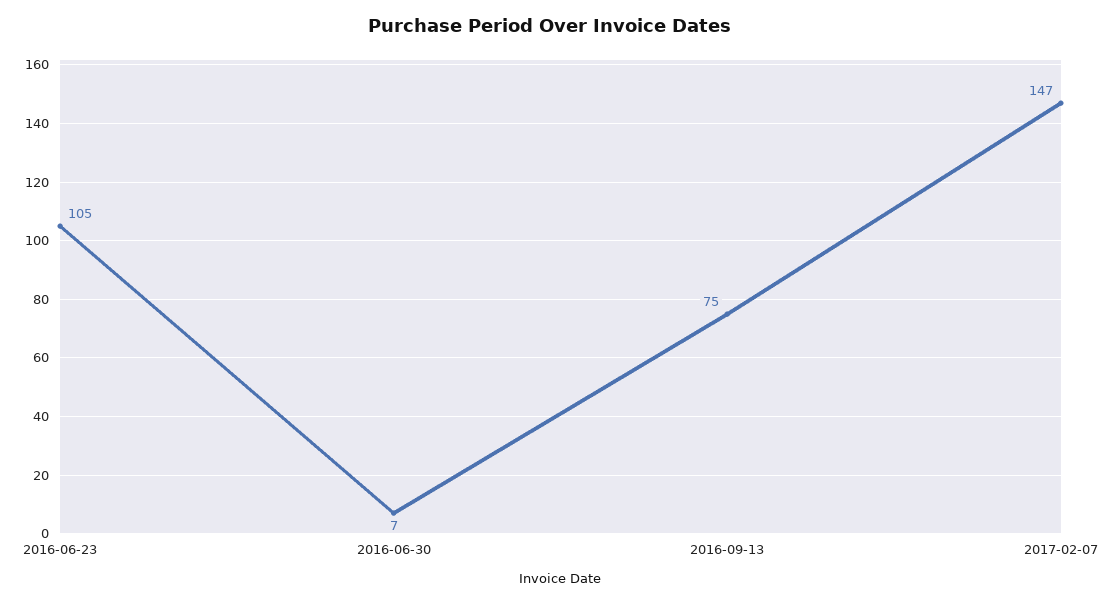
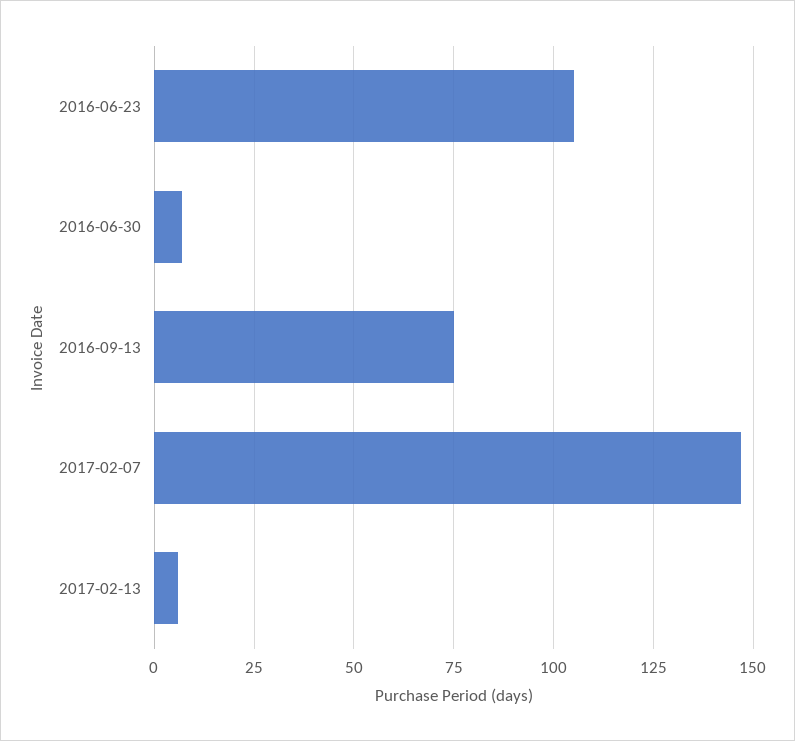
2017-02-13: none -> 5

